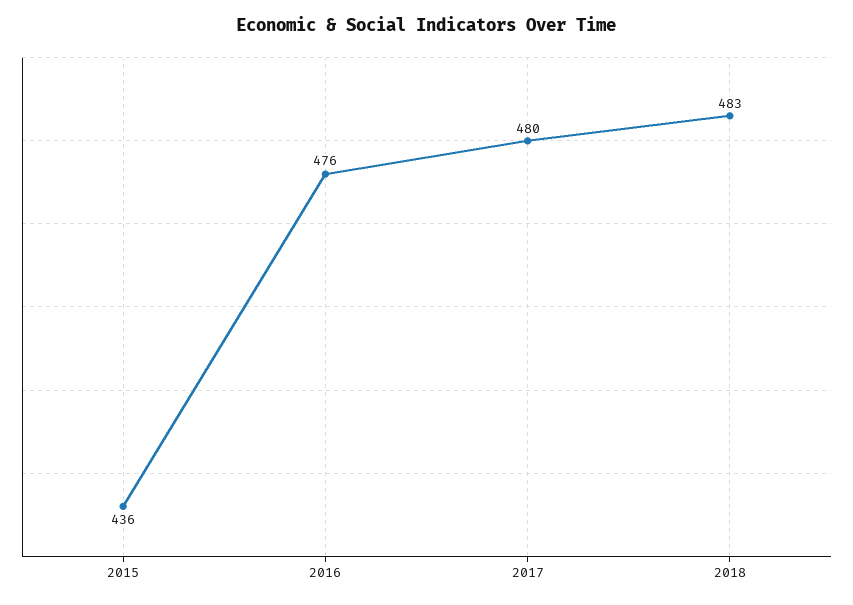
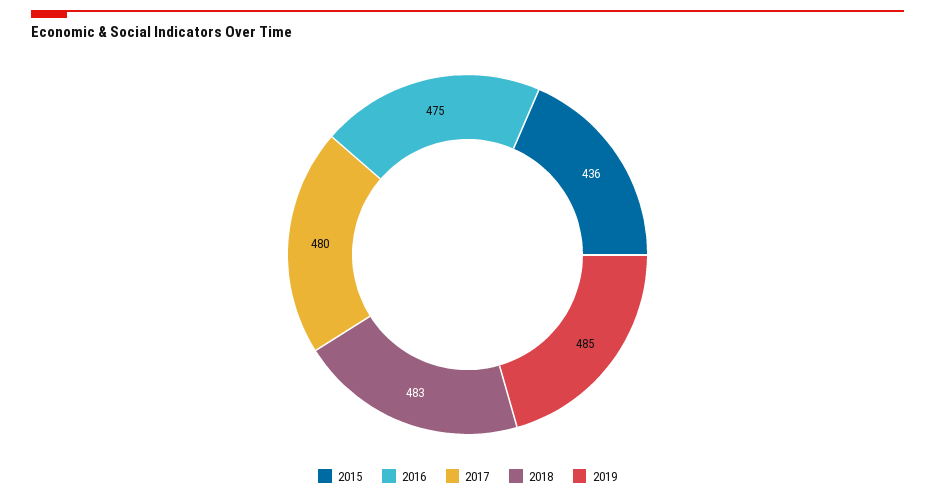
2016: 476 -> 475
2019: none -> 485

